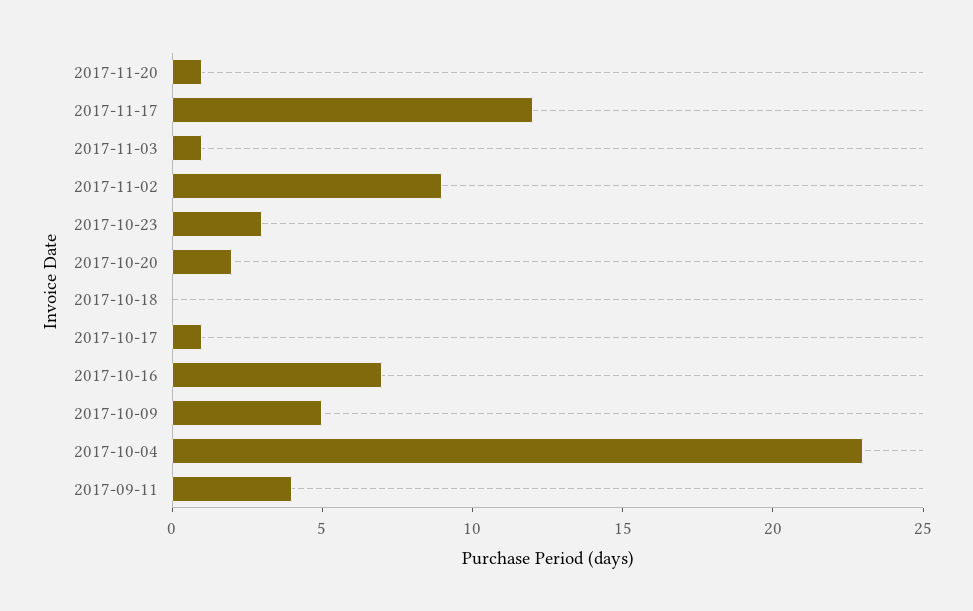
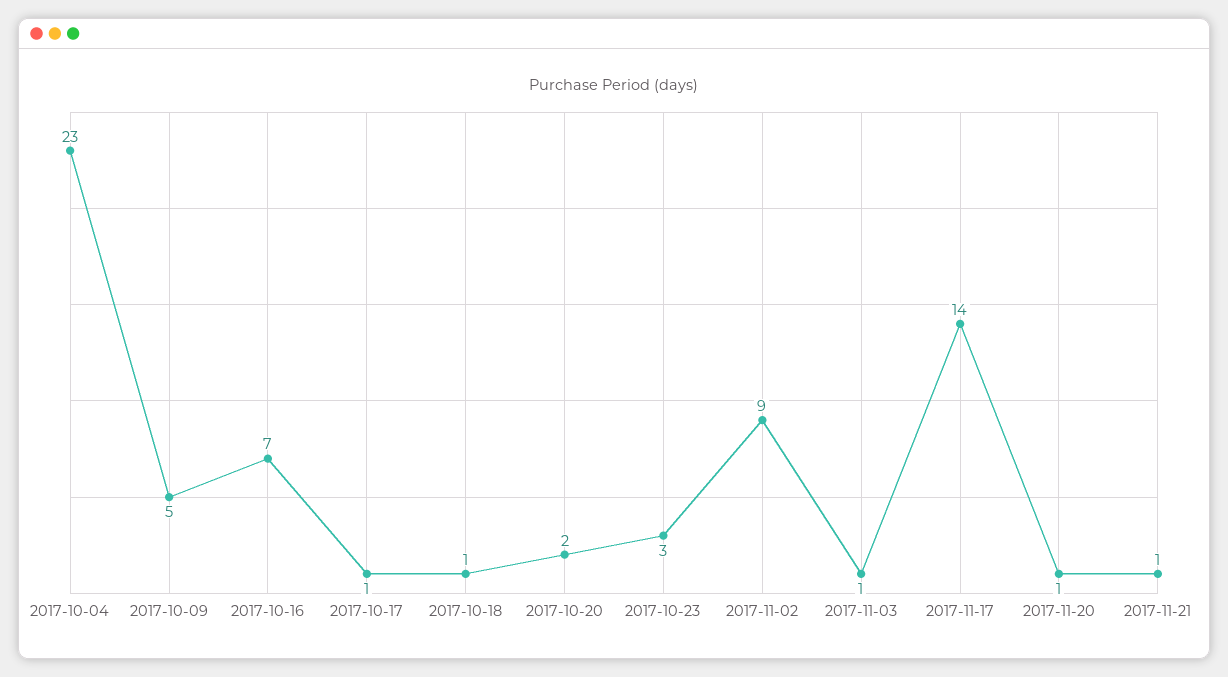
2017-11-17: 12 -> 14
2017-10-18: 0 -> 1
2017-09-11: 4 -> none
2017-11-21: none -> 1

